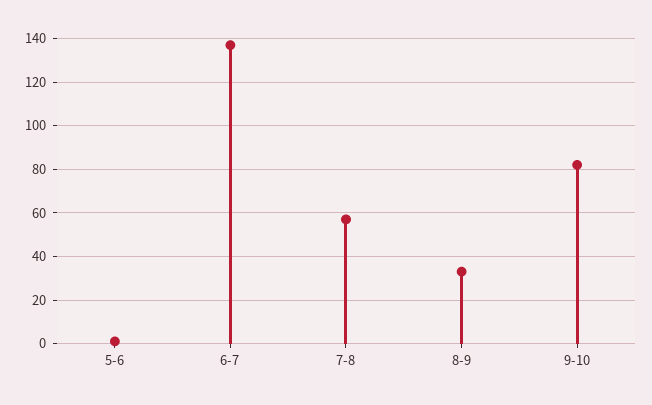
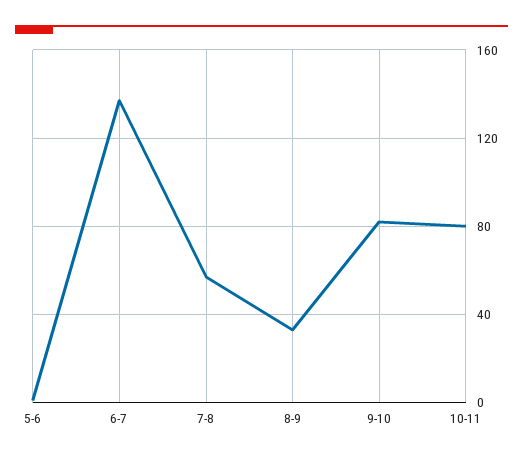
10-11: none -> 80

